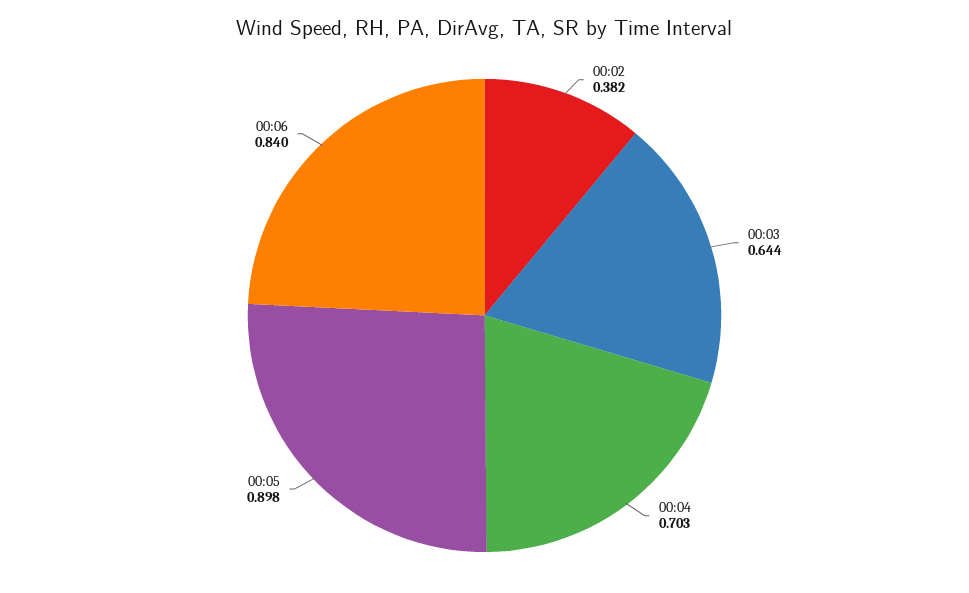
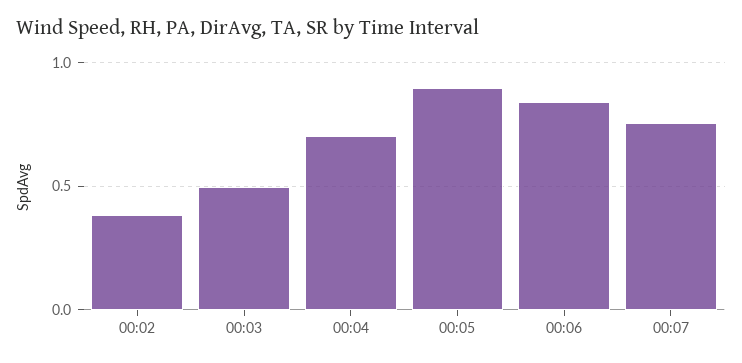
00:03: 0.644 -> 0.5
00:07: none -> 0.75

